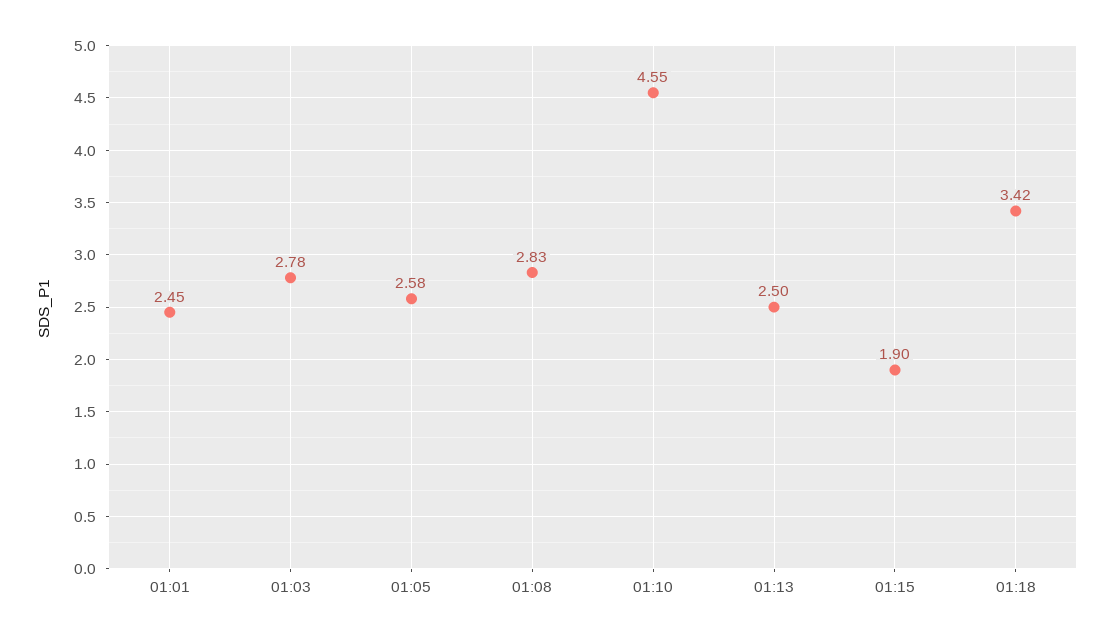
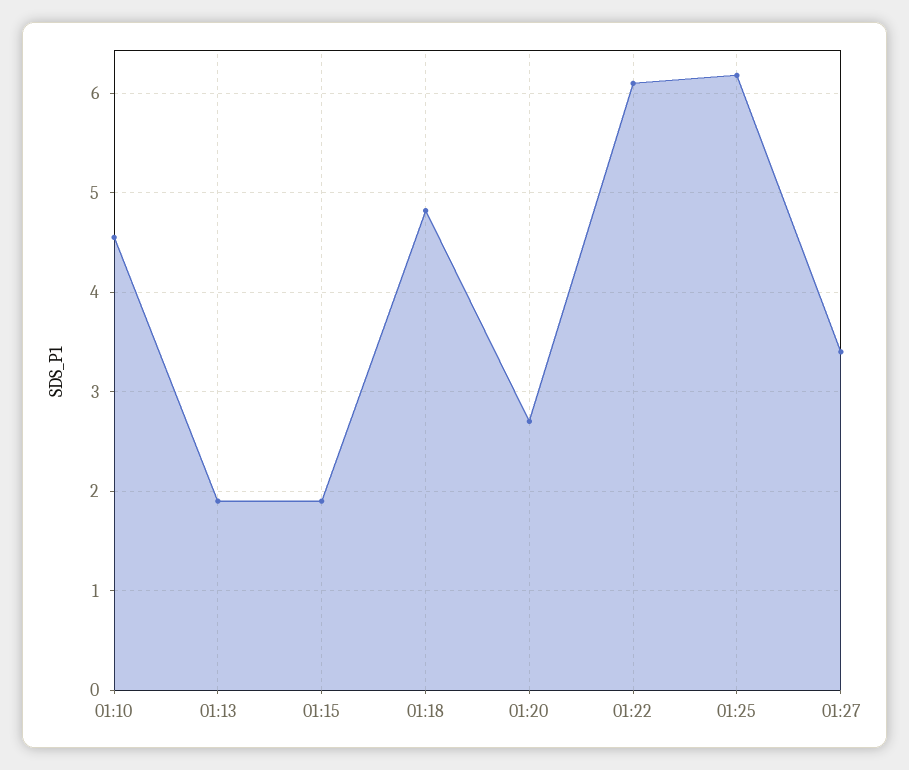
01:01: 2.45 -> none
01:03: 2.78 -> none
01:05: 2.58 -> none
01:08: 2.83 -> none
01:13: 2.5 -> 1.9
01:18: 3.42 -> 4.8
01:20: none -> 2.7
01:22: none -> 6.1
01:25: none -> 6.2
01:27: none -> 3.4

